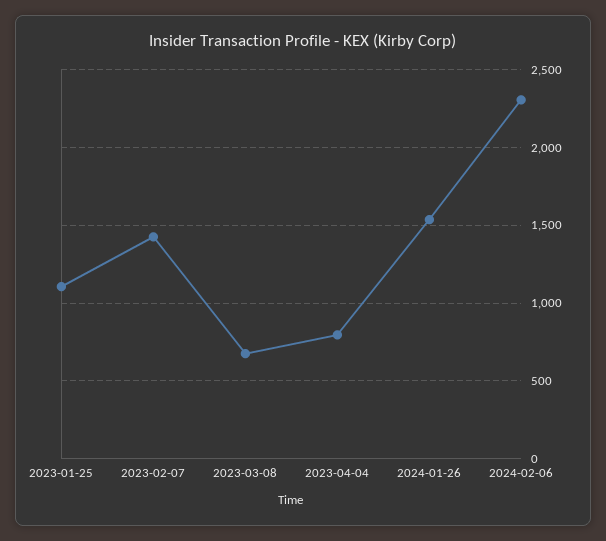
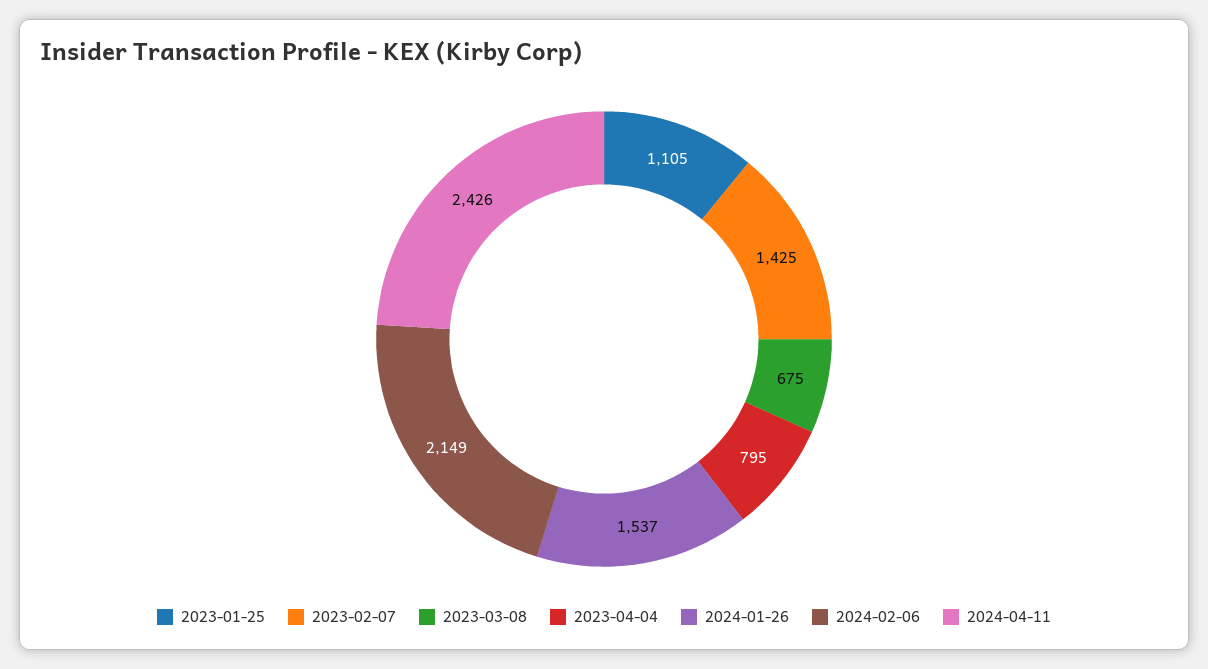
2024-02-06: 2300 -> 2149
2024-04-11: none -> 2426

